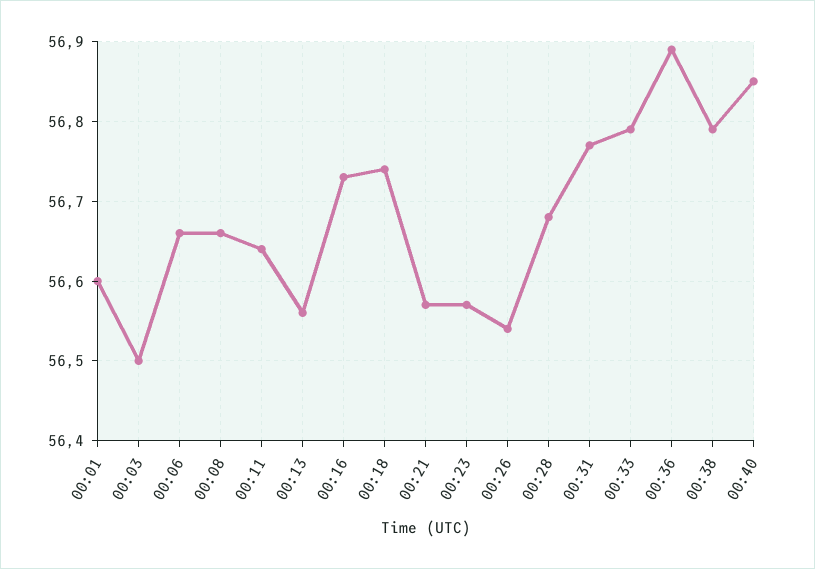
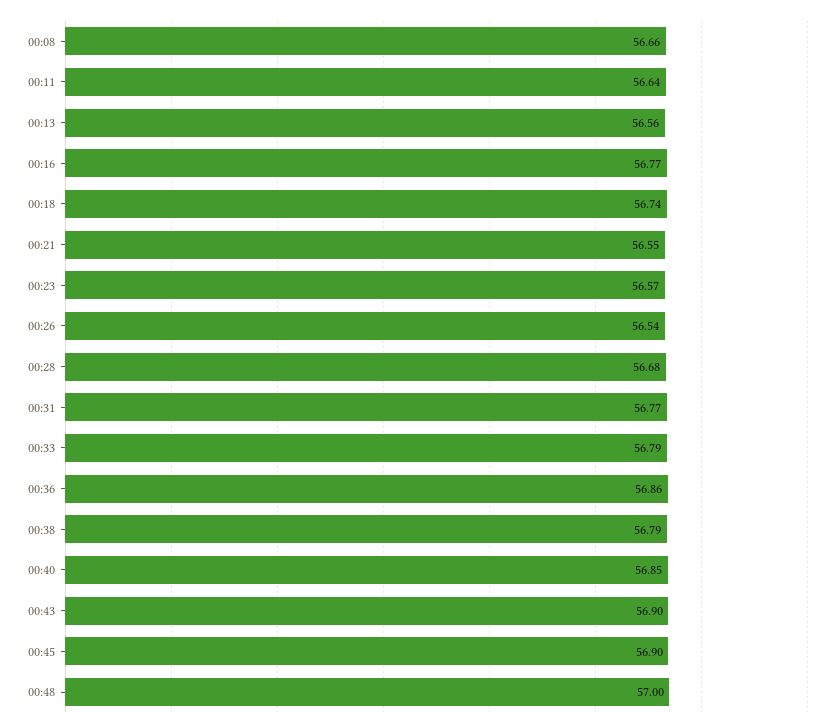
00:01: 56.6 -> none
00:03: 56.5 -> none
00:06: 56.66 -> none
00:16: 56.73 -> 56.77
00:21: 56.57 -> 56.55
00:36: 56.89 -> 56.86
00:43: none -> 56.9
00:45: none -> 56.9
00:48: none -> 57

